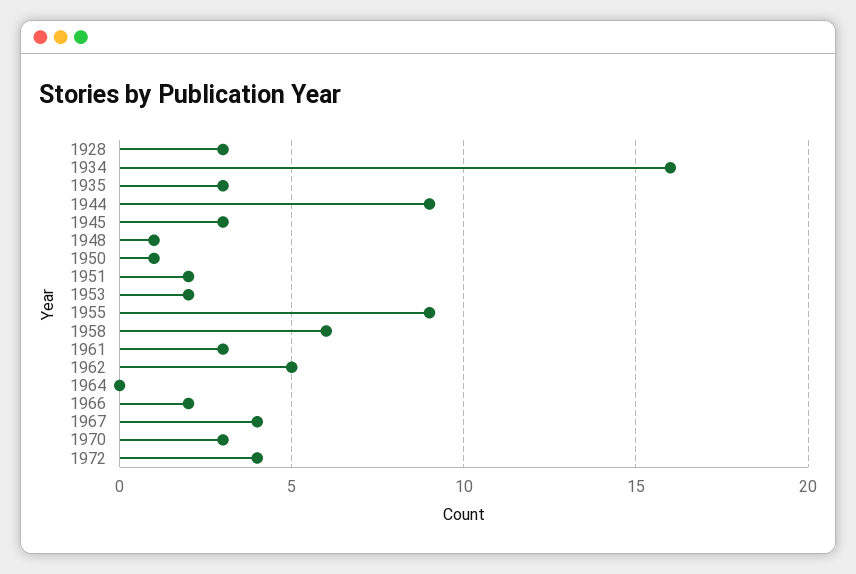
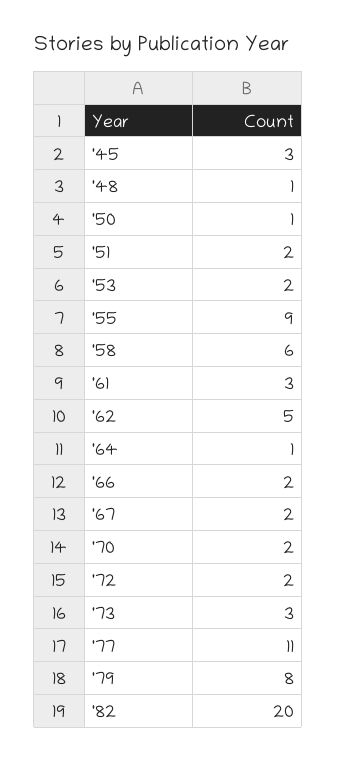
1928: 3 -> none
1934: 16 -> none
1935: 3 -> none
1944: 9 -> none
1964: 0 -> 1
1967: 4 -> 2
1970: 3 -> 2
1972: 4 -> 2
'73: none -> 3
'77: none -> 11
'79: none -> 8
'82: none -> 20

